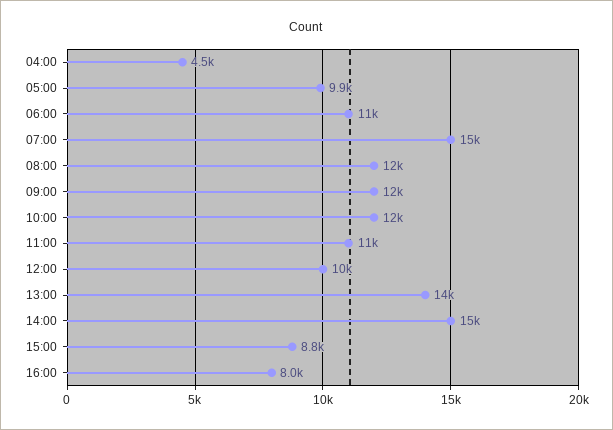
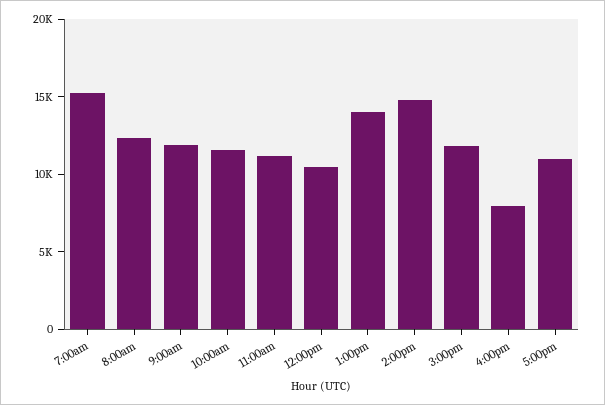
04:00: 4500 -> none
05:00: 9900 -> none
06:00: 11000 -> none
15:00: 8800 -> 12000
5:00pm: none -> 11000

